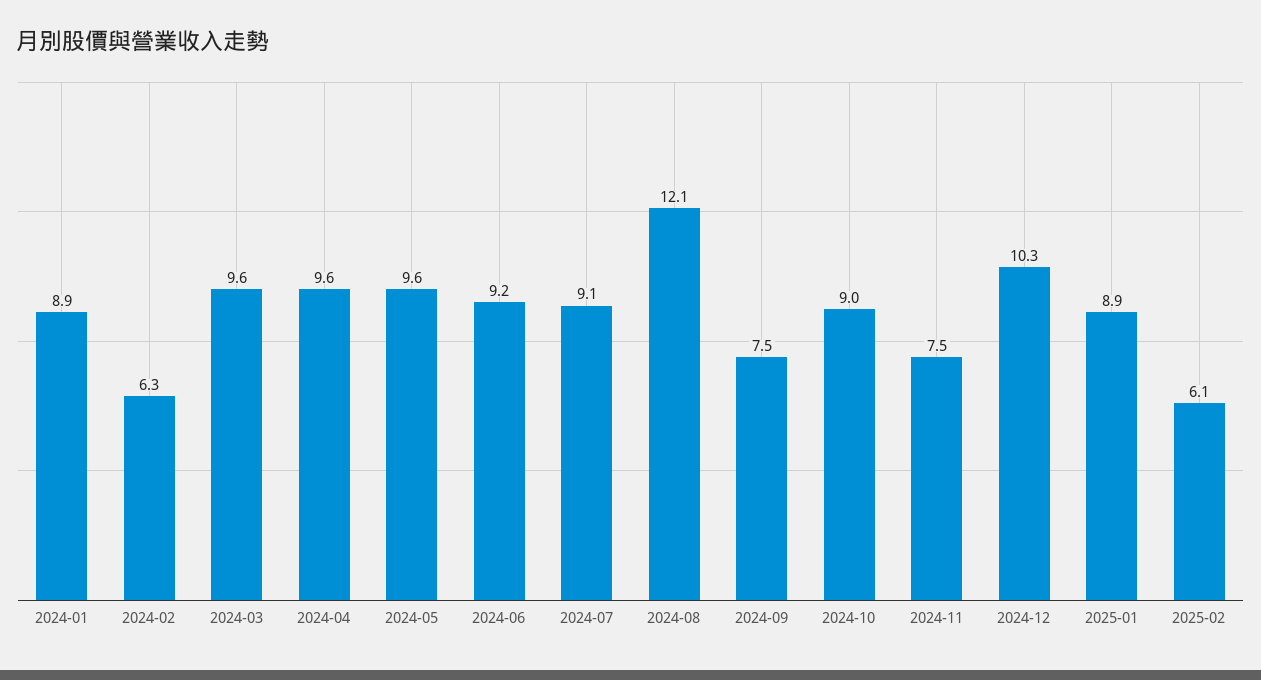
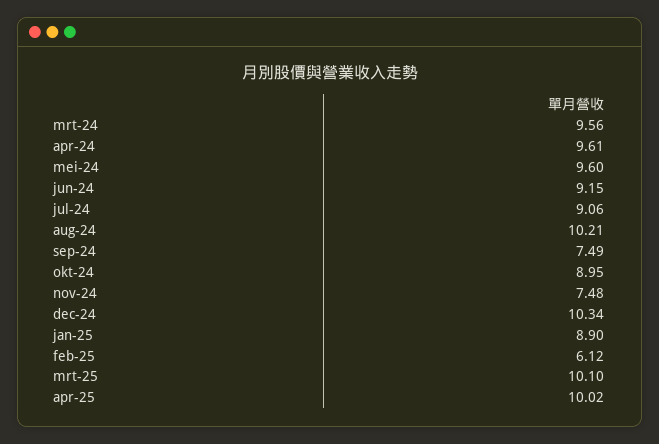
2024-01: 8.9 -> none
2024-02: 6.3 -> none
2024-08: 12.1 -> 10.21
mrt-25: none -> 10.1
apr-25: none -> 10.02

